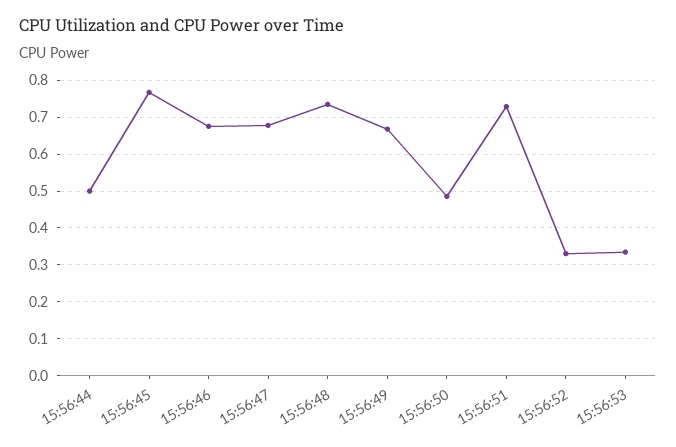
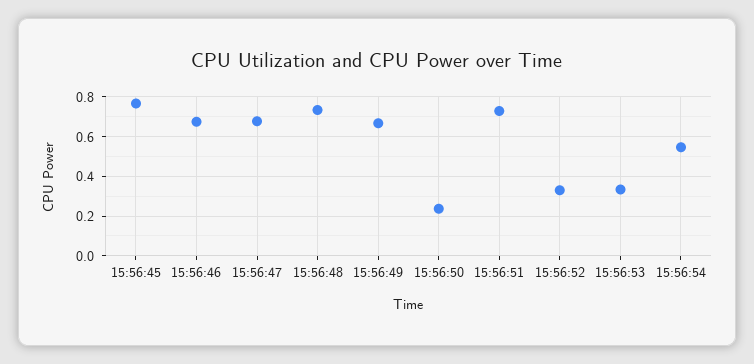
15:56:44: 0.5 -> none
15:56:50: 0.48 -> 0.25
15:56:54: none -> 0.55

